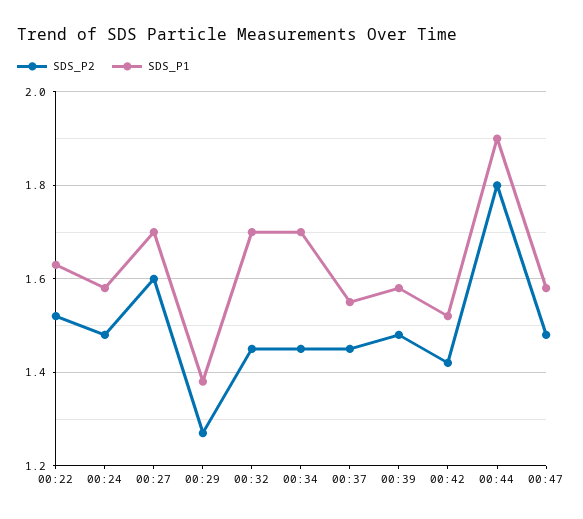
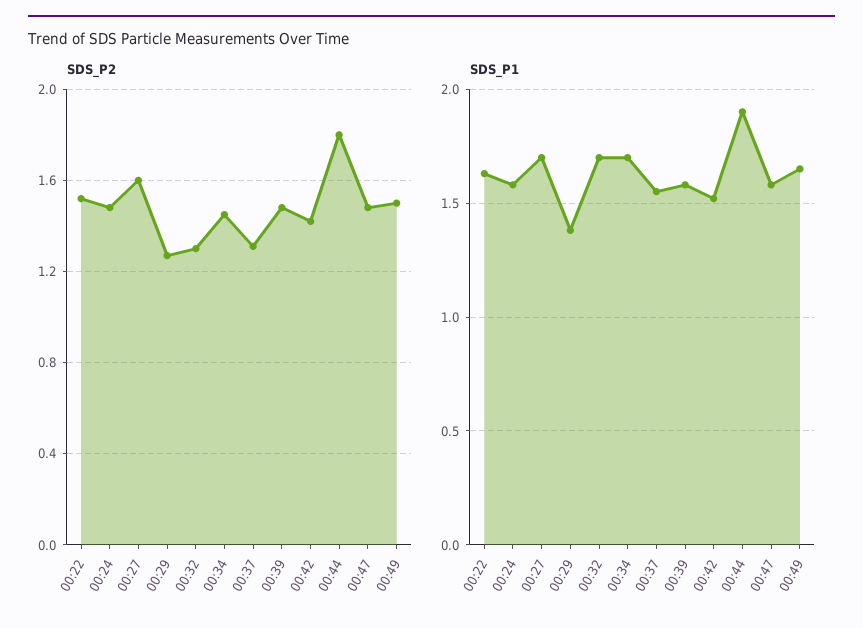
SDS_P2, 00:32: 1.45 -> 1.3
SDS_P2, 00:37: 1.45 -> 1.3
SDS_P2, 00:49: none -> 1.5
SDS_P1, 00:49: none -> 1.65

